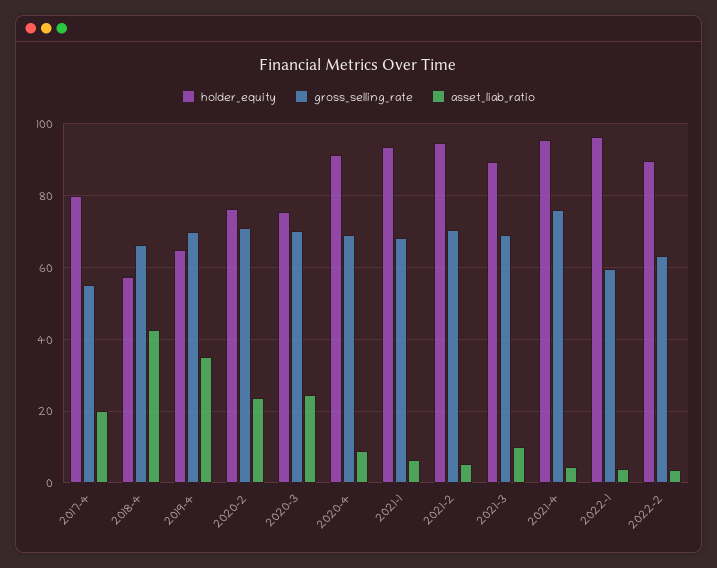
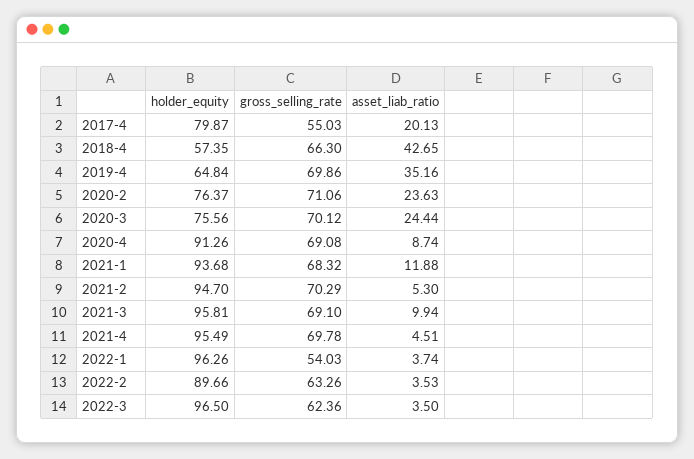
asset_liab_ratio, 2021-1: 6 -> 11.88
holder_equity, 2021-3: 90 -> 95.81
gross_selling_rate, 2021-4: 76 -> 69.78
gross_selling_rate, 2022-1: 60 -> 54.03
holder_equity, 2022-3: none -> 96.5
gross_selling_rate, 2022-3: none -> 62.36
asset_liab_ratio, 2022-3: none -> 3.5

